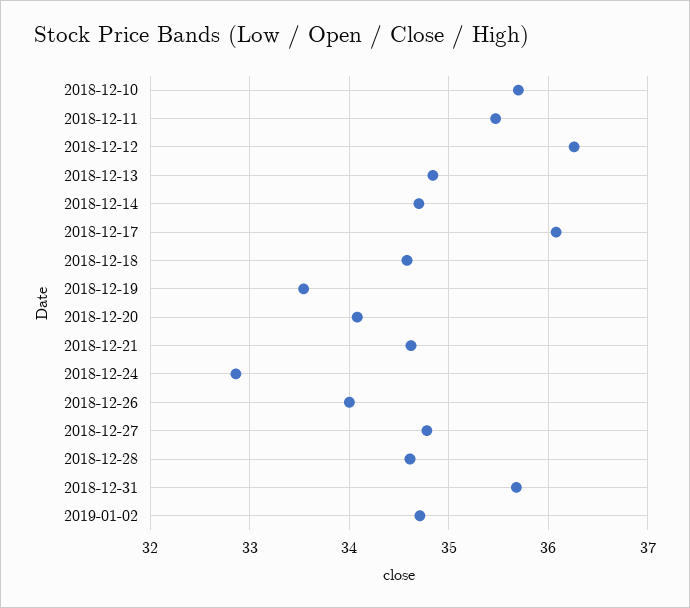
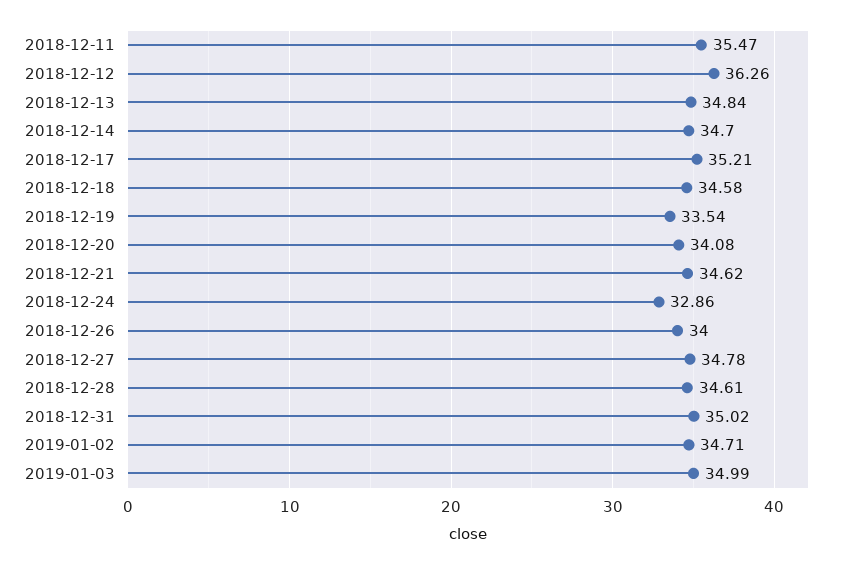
2018-12-10: 35.7 -> none
2018-12-17: 36.1 -> 35.21
2018-12-31: 35.7 -> 35.02
2019-01-03: none -> 34.99

